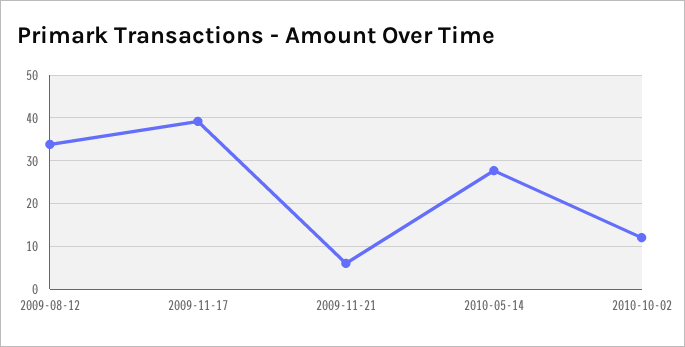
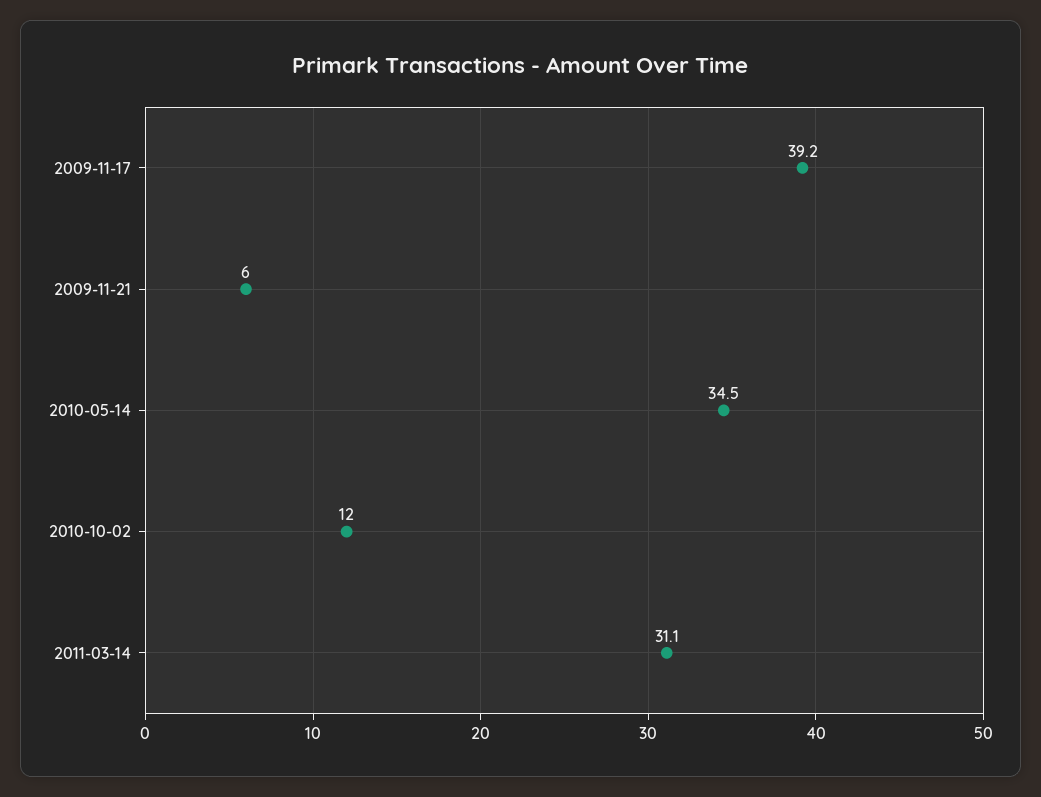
2009-08-12: 34 -> none
2010-05-14: 28 -> 34.5
2011-03-14: none -> 31.1

